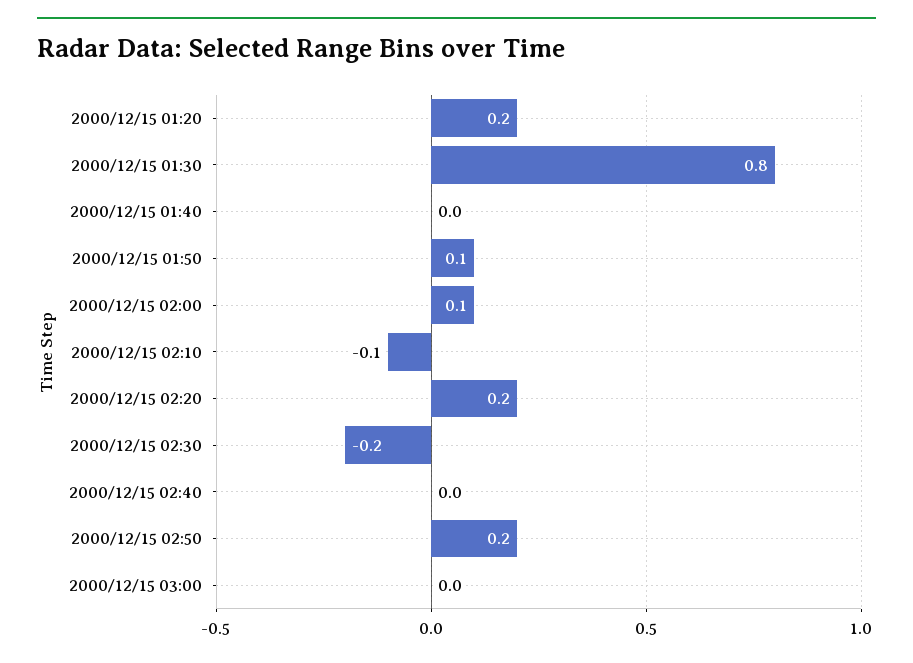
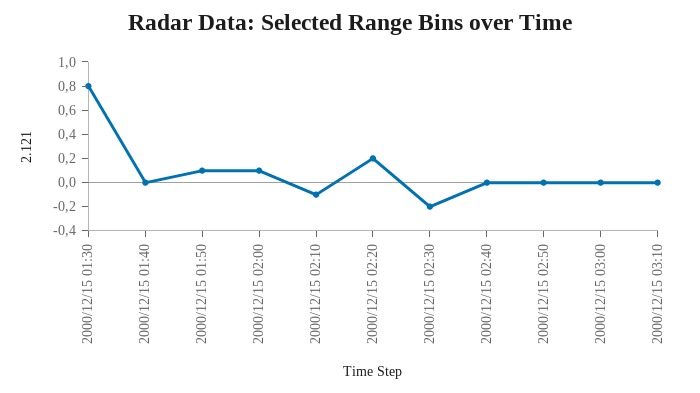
2000/12/15 01:20: 0.2 -> none
2000/12/15 02:50: 0.2 -> 0
2000/12/15 03:10: none -> 0

